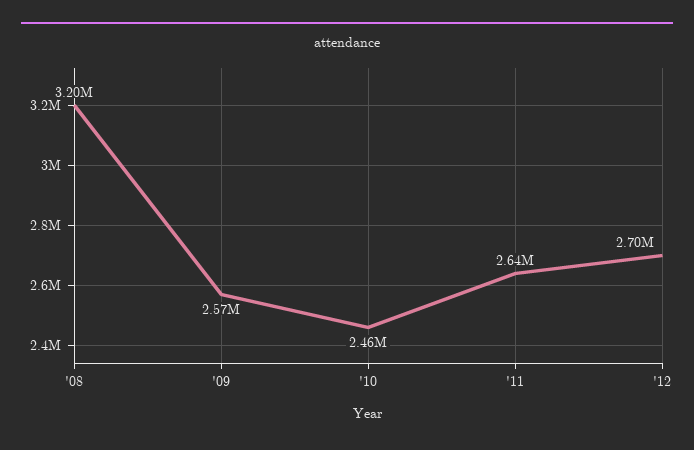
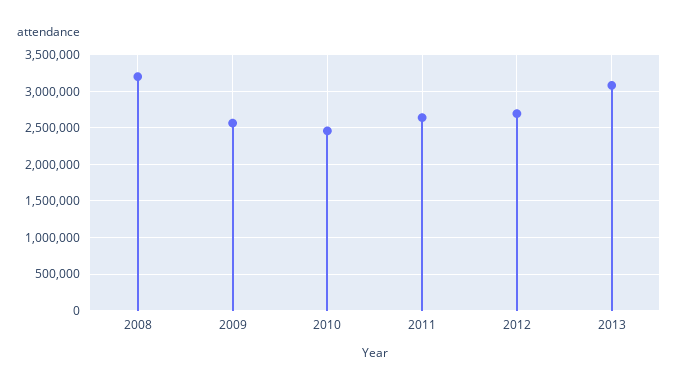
2013: none -> 3100000

